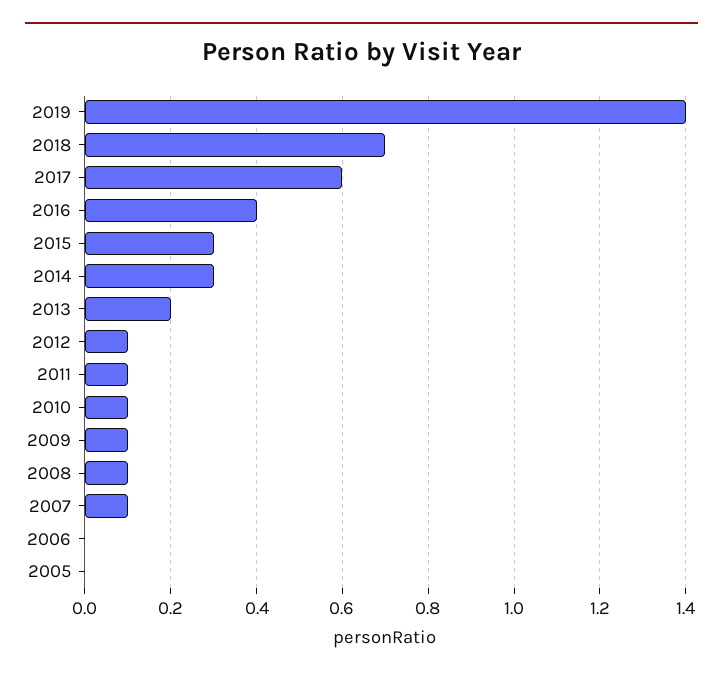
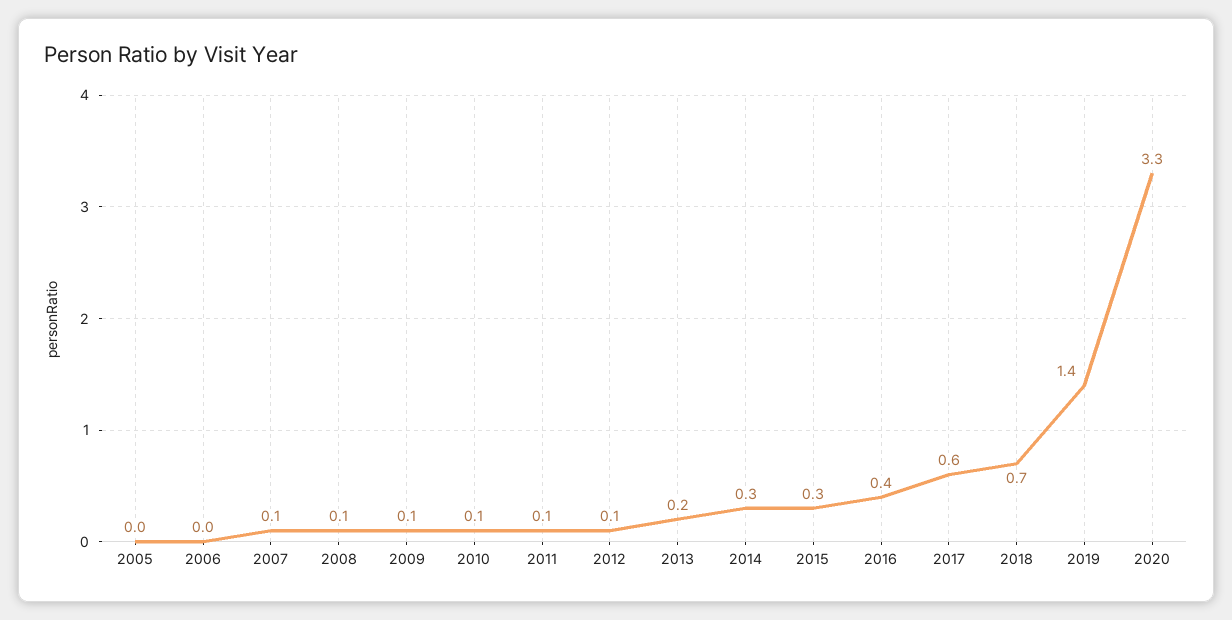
2020: none -> 3.3

